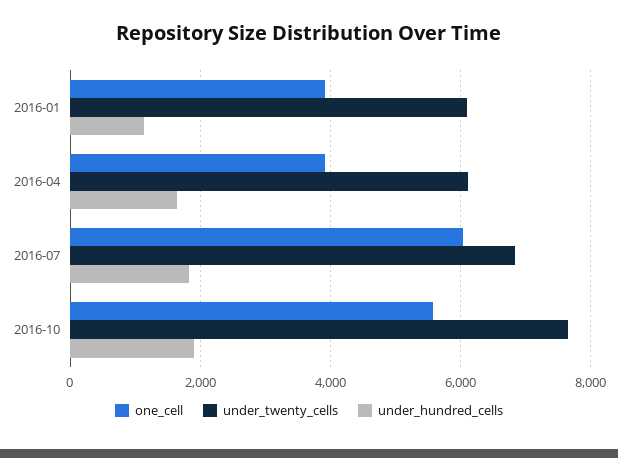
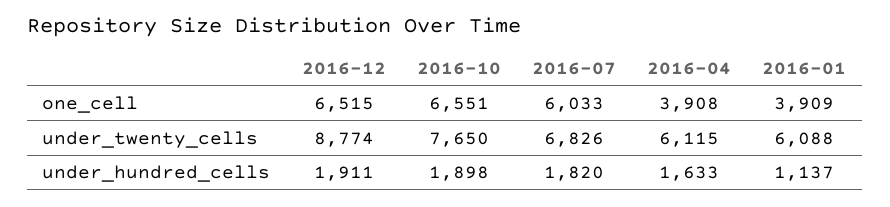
one_cell, 2016-10: 5600 -> 6551
one_cell, 2016-12: none -> 6515
under_twenty_cells, 2016-12: none -> 8774
under_hundred_cells, 2016-12: none -> 1911

